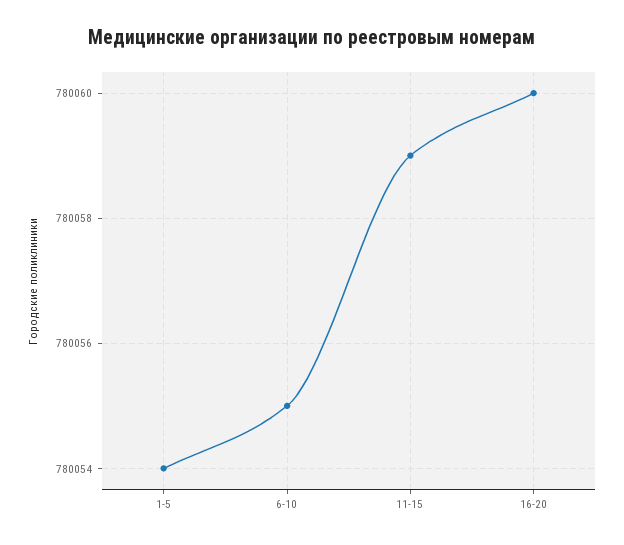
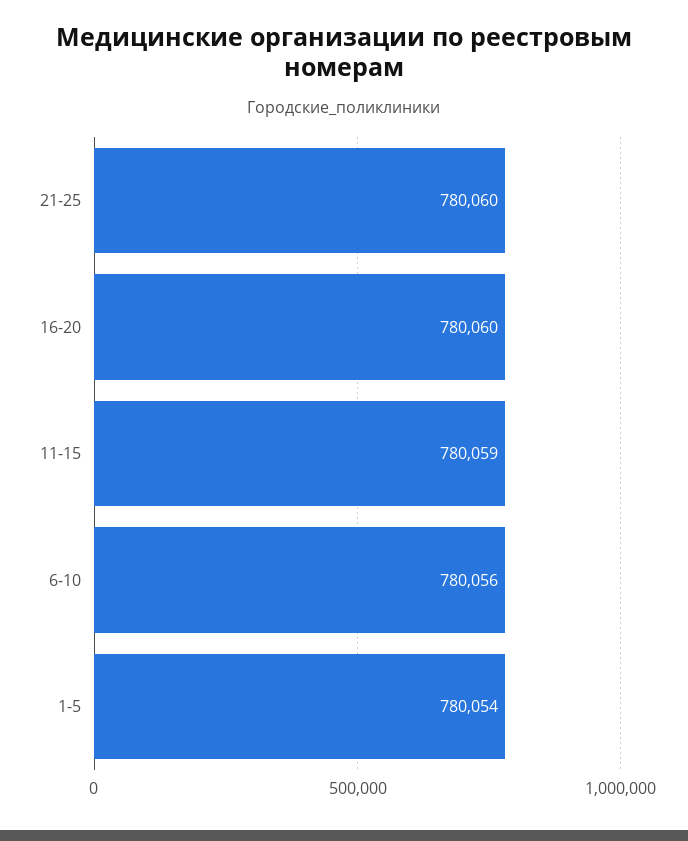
6-10: 780055 -> 780056
21-25: none -> 780060

